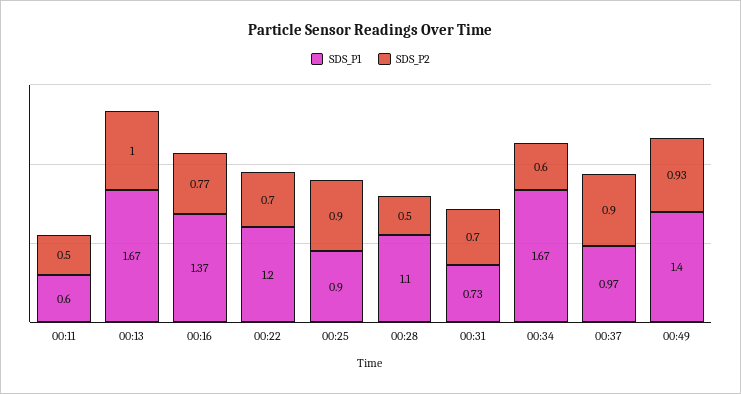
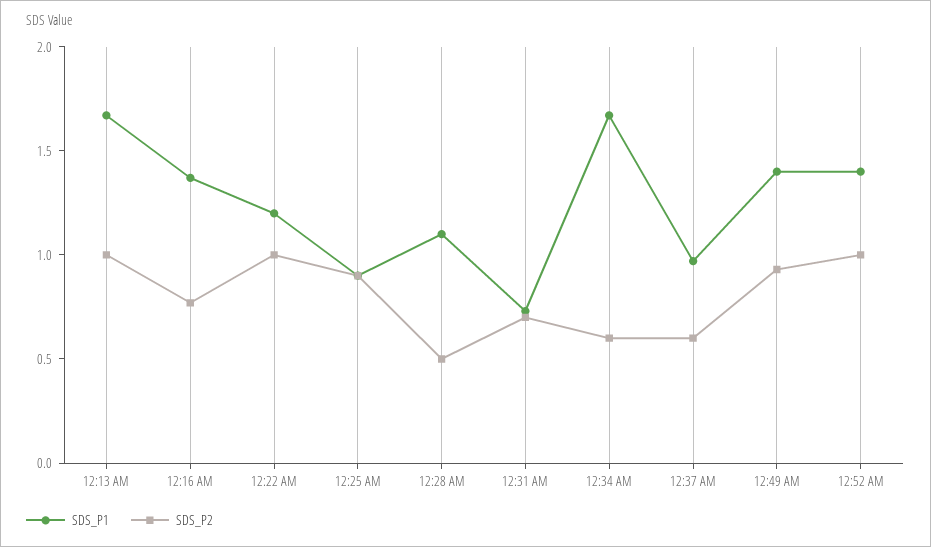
SDS_P1, 00:11: 0.6 -> none
SDS_P2, 00:11: 0.5 -> none
SDS_P2, 00:22: 0.7 -> 1
SDS_P2, 00:37: 0.9 -> 0.6
SDS_P1, 12:52 AM: none -> 1.4
SDS_P2, 12:52 AM: none -> 1

